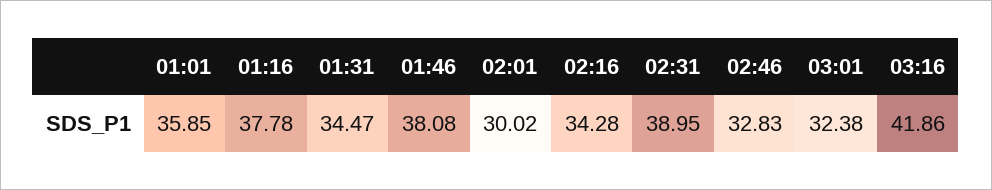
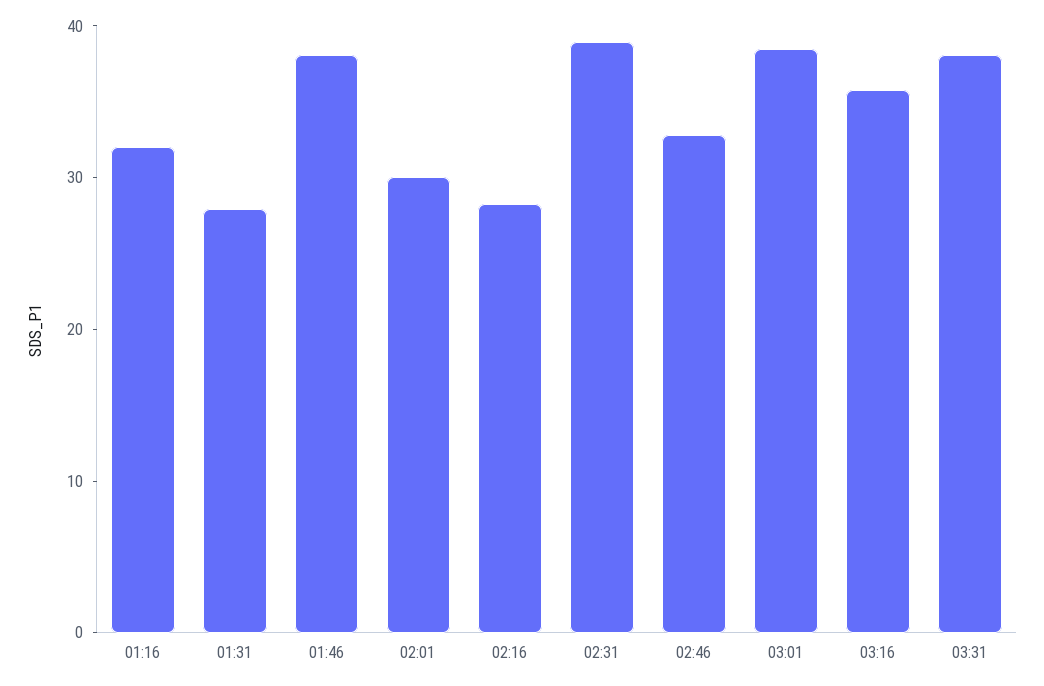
01:01: 35.85 -> none
01:16: 37.78 -> 32
01:31: 34.47 -> 28
02:16: 34.28 -> 28
03:01: 32.38 -> 38
03:16: 41.86 -> 36
03:31: none -> 38

